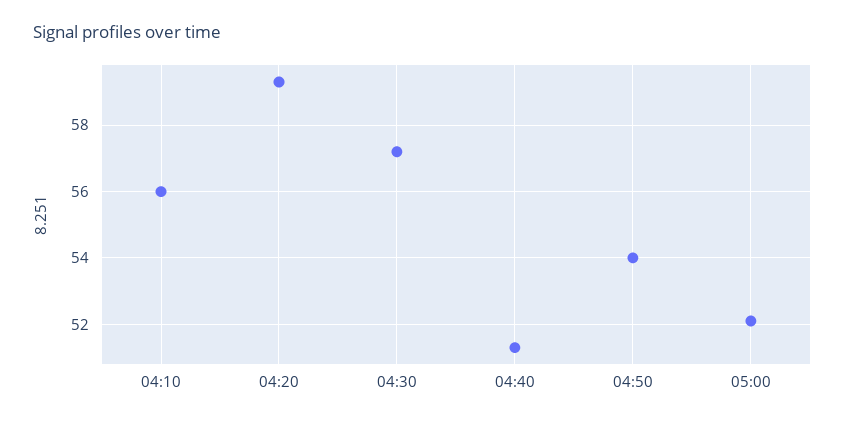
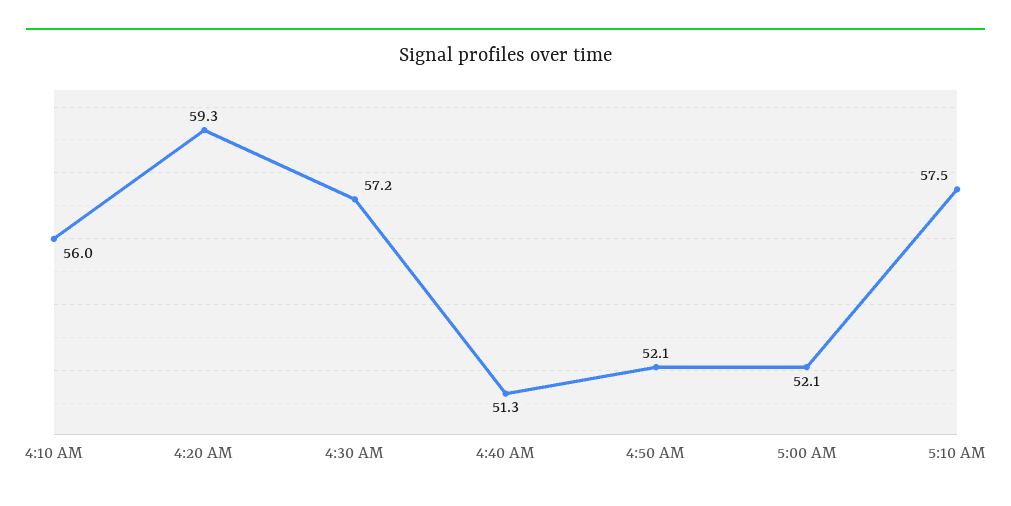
04:50: 54 -> 52.1
5:10 AM: none -> 57.5

